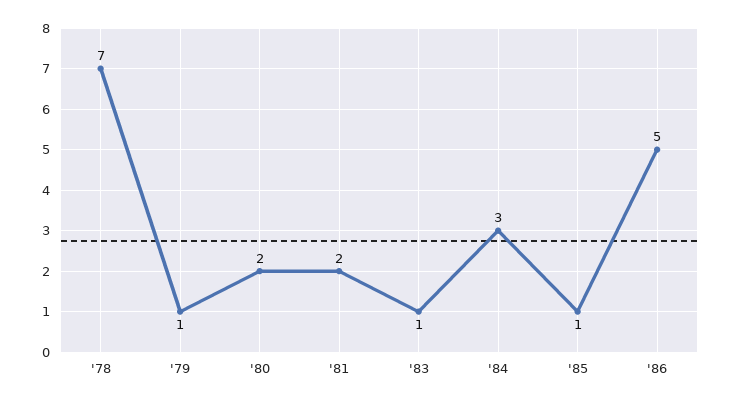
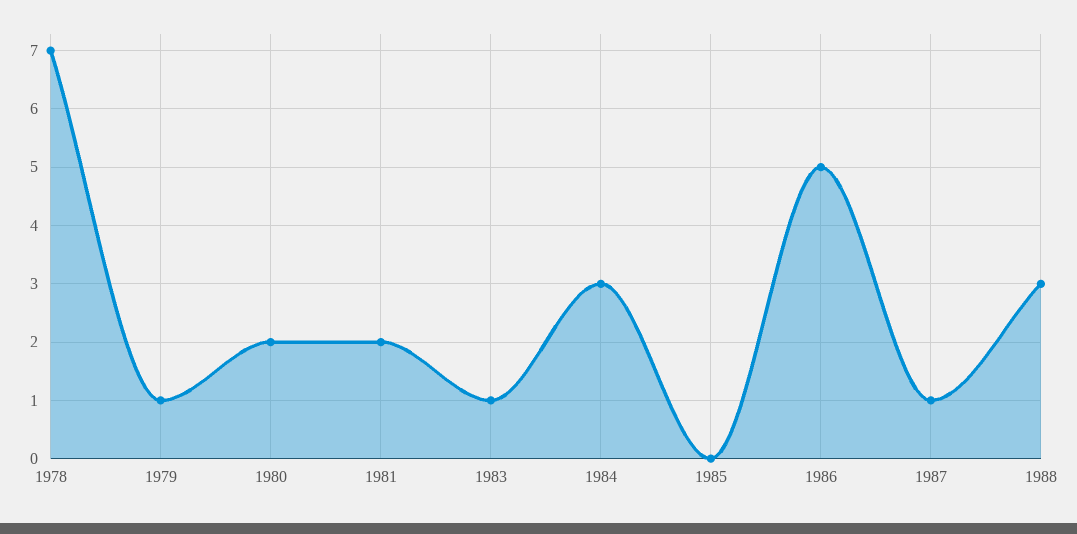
'85: 1 -> 0
1987: none -> 1
1988: none -> 3

